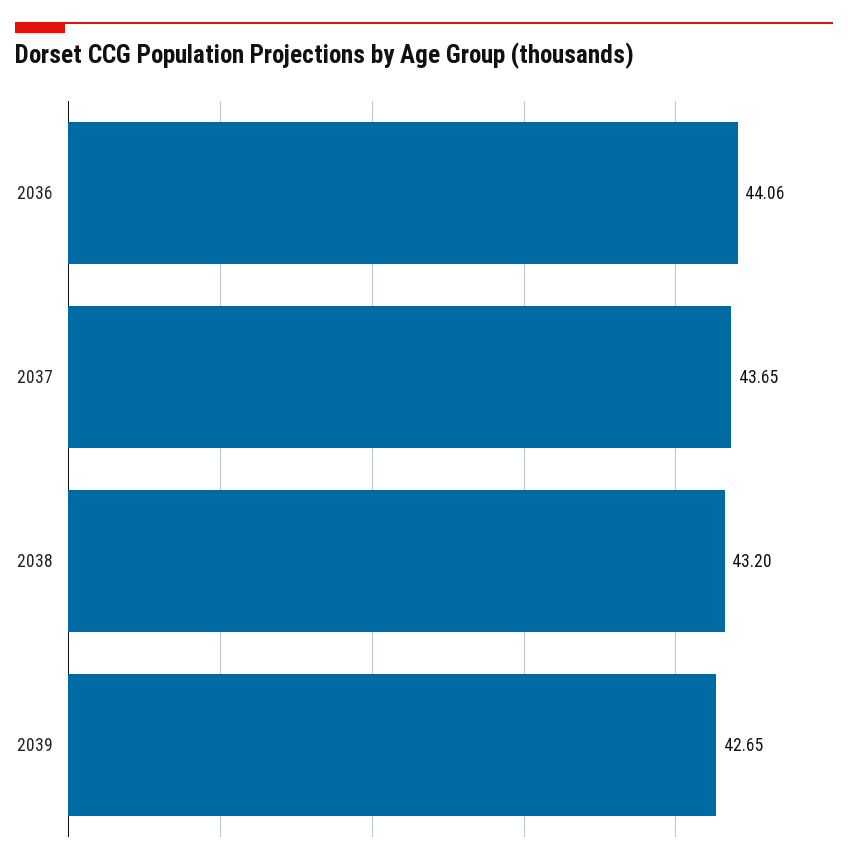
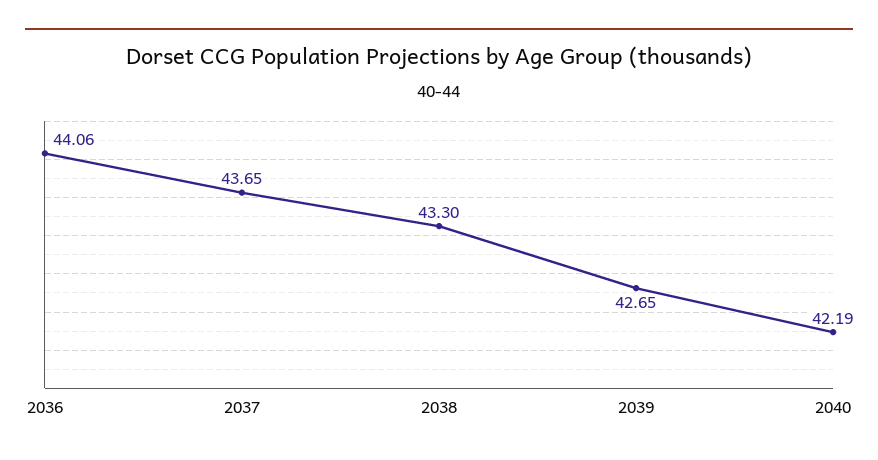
2038: 43.2 -> 43.3
2040: none -> 42.19

